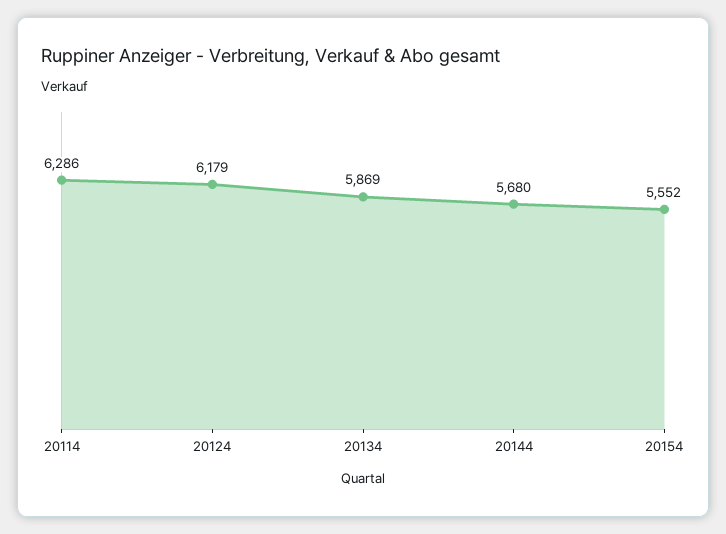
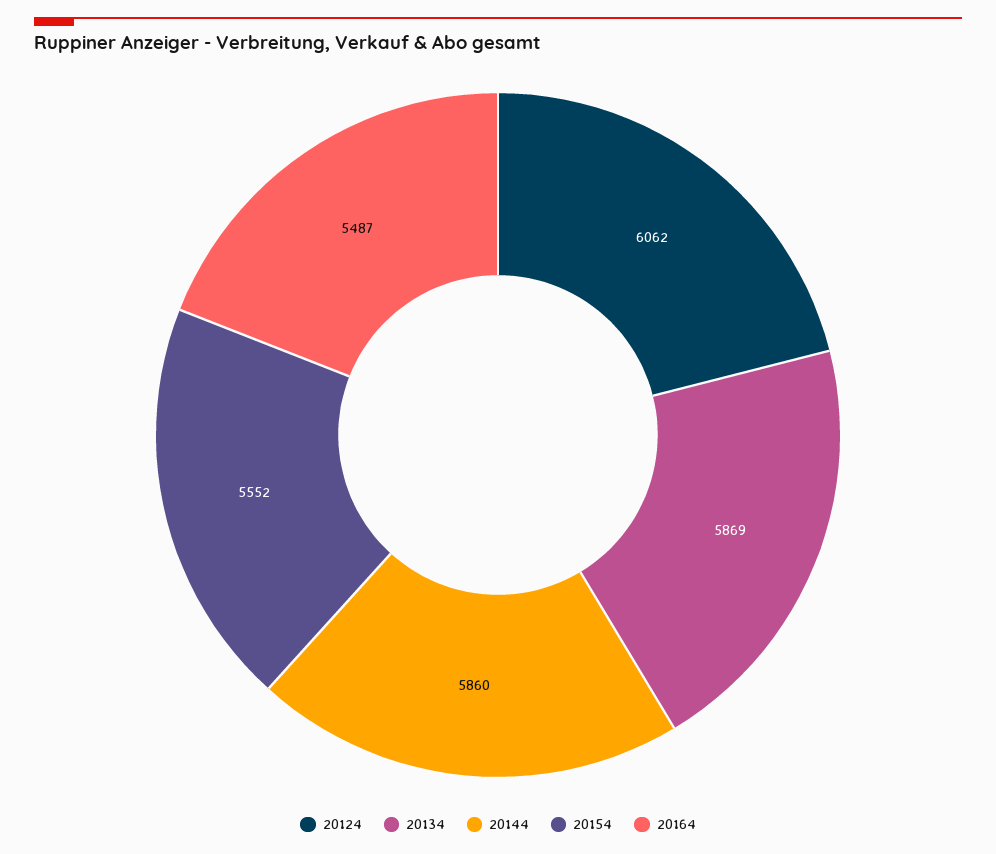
20114: 6286 -> none
20124: 6179 -> 6062
20144: 5680 -> 5860
20164: none -> 5487

